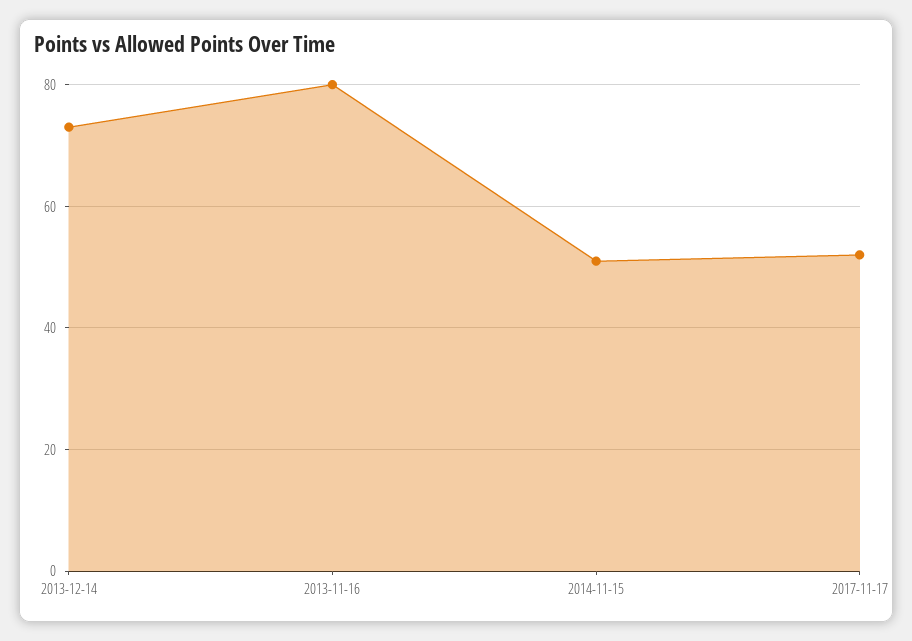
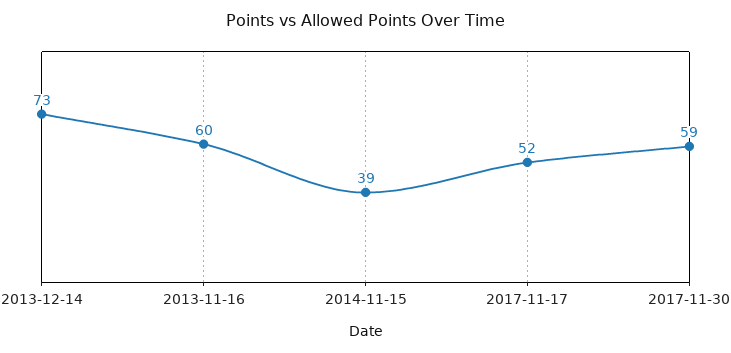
2013-11-16: 80 -> 60
2014-11-15: 50 -> 39
2017-11-30: none -> 59

